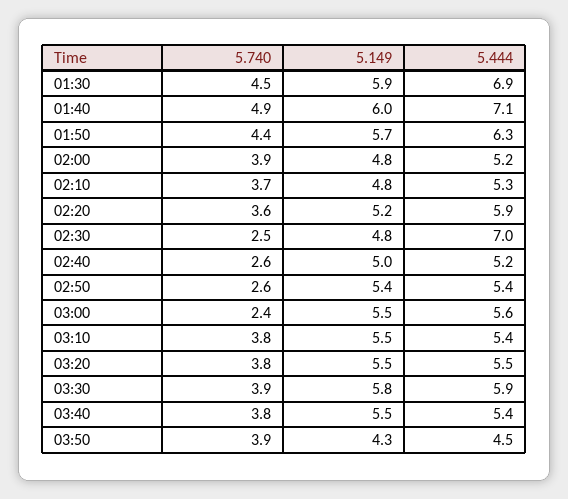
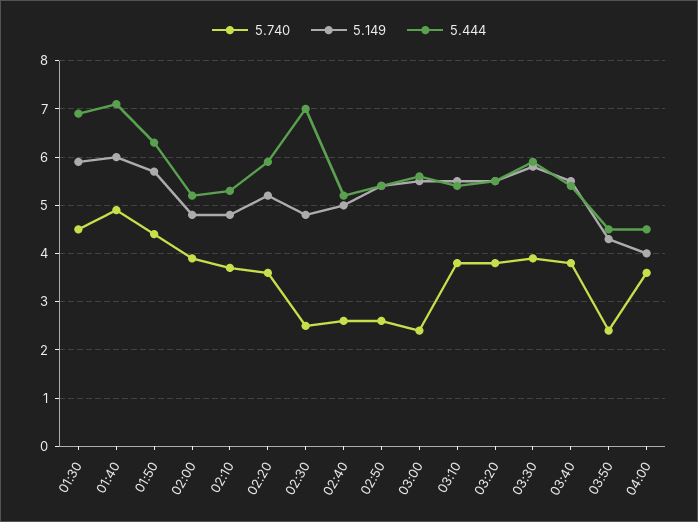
5.740, 03:50: 3.9 -> 2.5
5.740, 04:00: none -> 3.5
5.149, 04:00: none -> 4
5.444, 04:00: none -> 4.5

